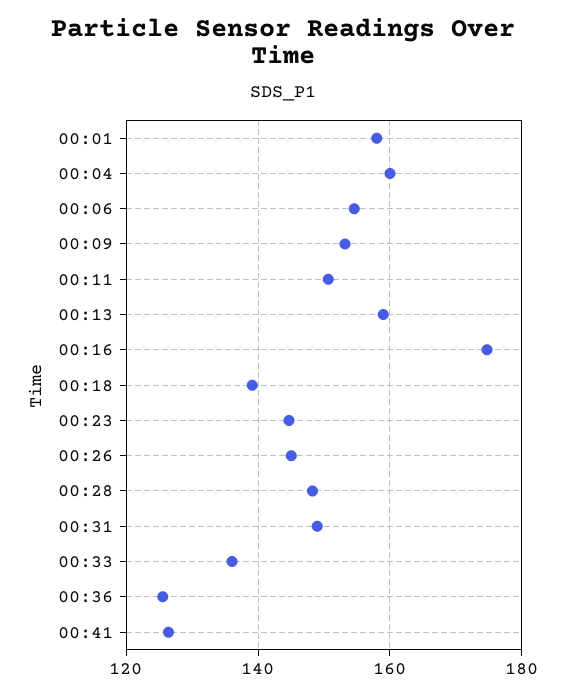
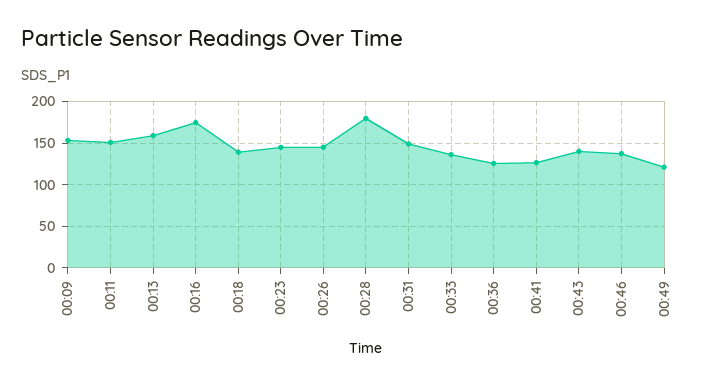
00:01: 158 -> none
00:04: 160 -> none
00:06: 154 -> none
00:28: 148 -> 180
00:43: none -> 140
00:46: none -> 140
00:49: none -> 120

